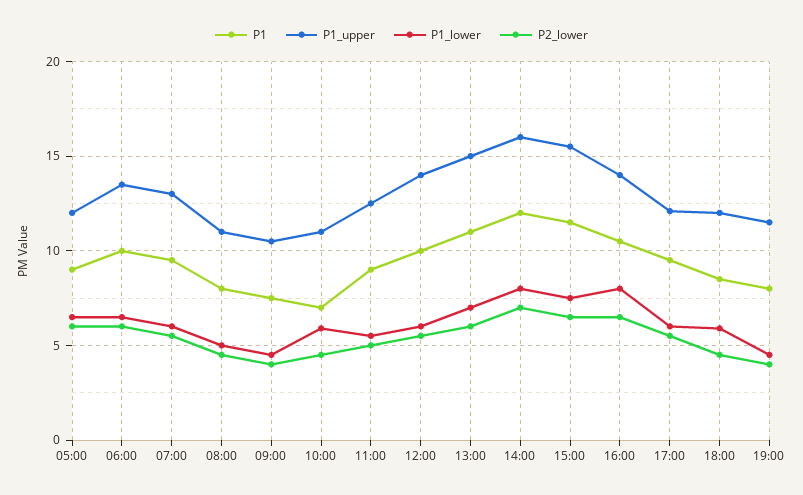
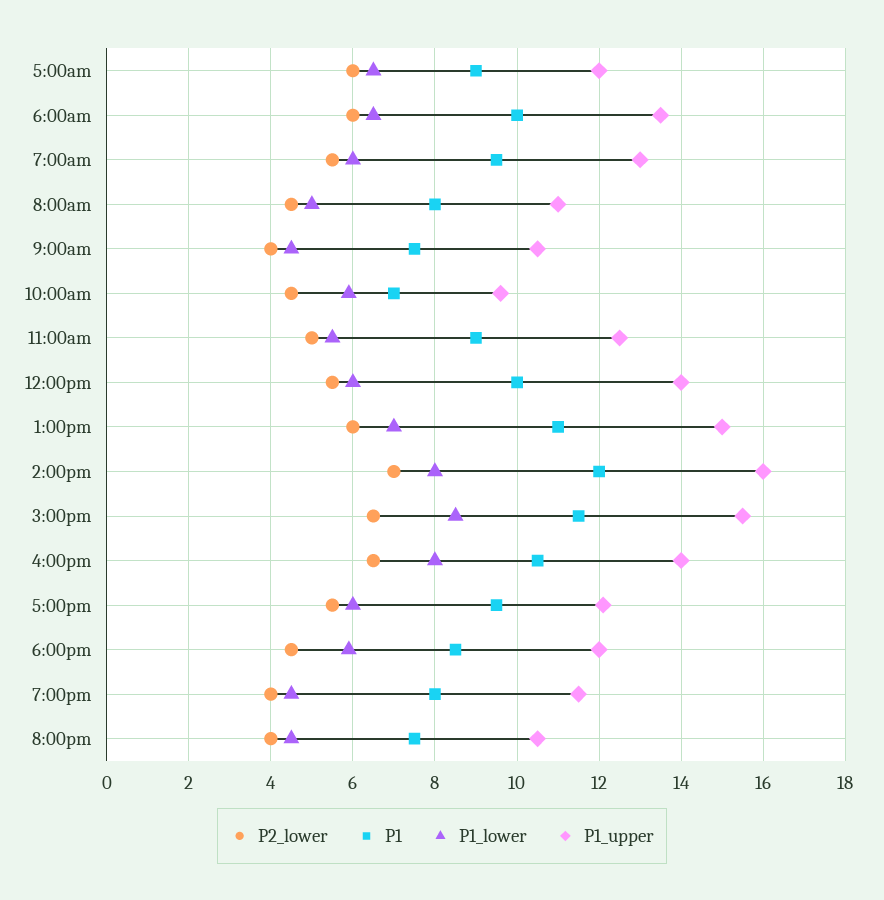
P1_upper, 10:00: 11 -> 9.5
P1_lower, 15:00: 7.5 -> 8.5
P2_lower, 8:00pm: none -> 4
P1, 8:00pm: none -> 7.5
P1_lower, 8:00pm: none -> 4.5
P1_upper, 8:00pm: none -> 10.5

